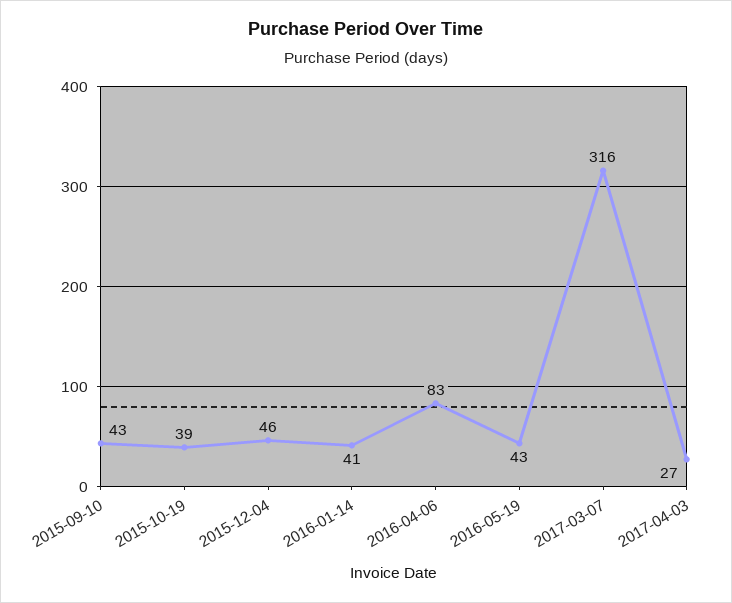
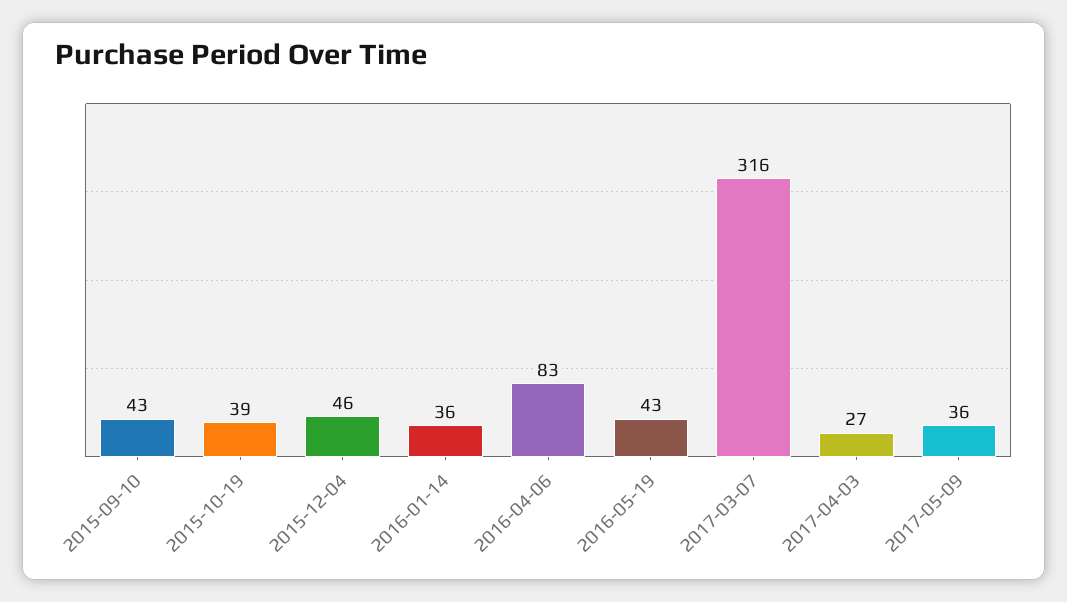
2016-01-14: 41 -> 36
2017-05-09: none -> 36

